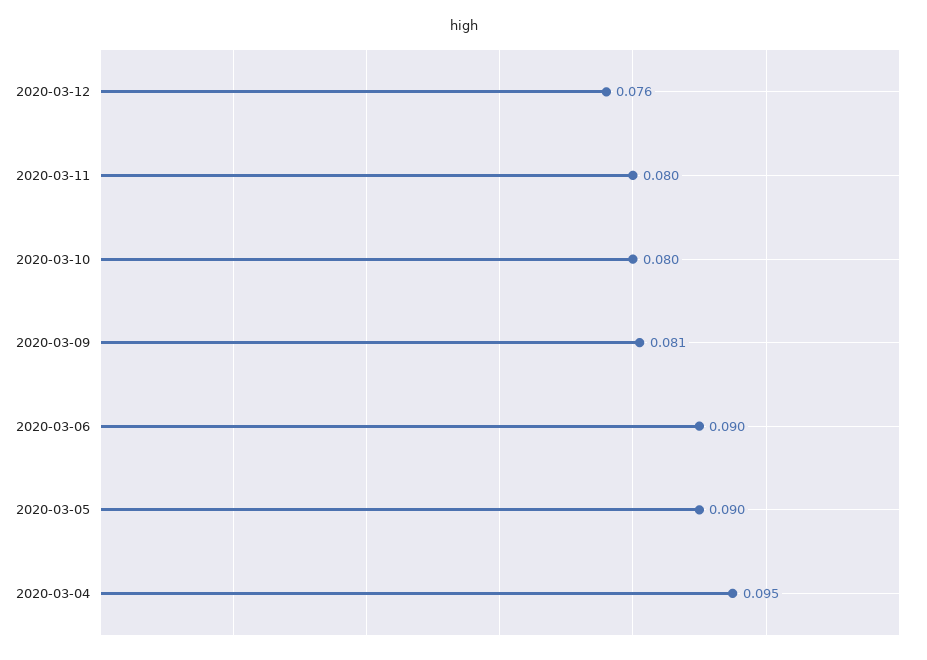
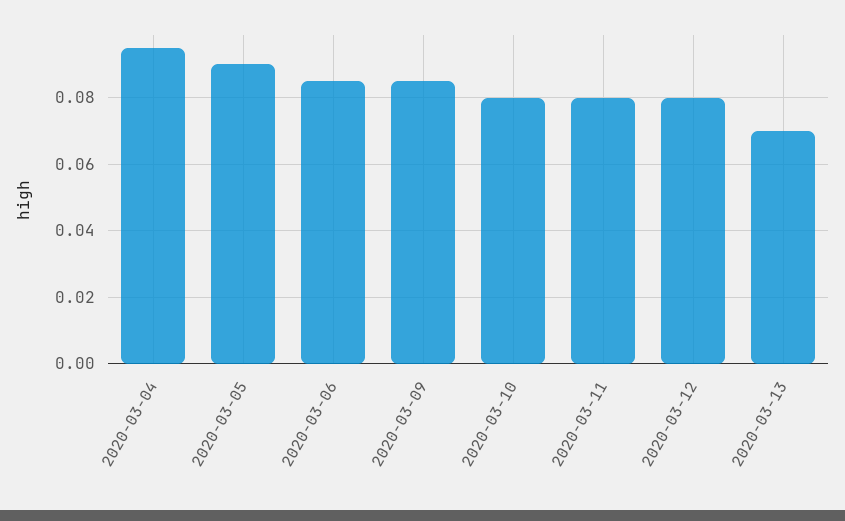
2020-03-12: 0.076 -> 0.08
2020-03-09: 0.081 -> 0.085
2020-03-06: 0.09 -> 0.085
2020-03-13: none -> 0.07

